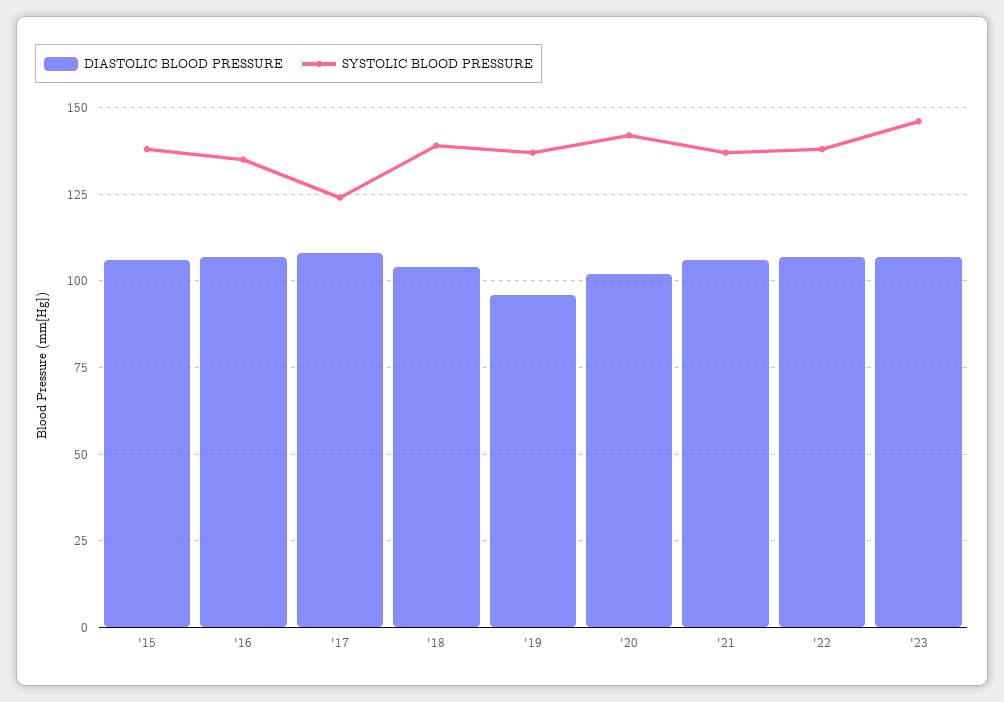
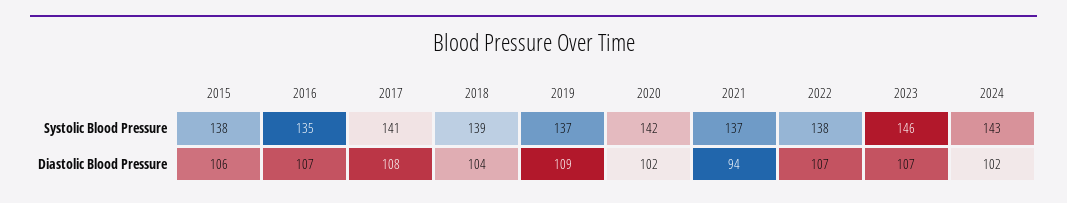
SYSTOLIC BLOOD PRESSURE, '17: 125 -> 141
DIASTOLIC BLOOD PRESSURE, '19: 95 -> 109
DIASTOLIC BLOOD PRESSURE, '21: 105 -> 94
SYSTOLIC BLOOD PRESSURE, 2024: none -> 143
DIASTOLIC BLOOD PRESSURE, 2024: none -> 102

